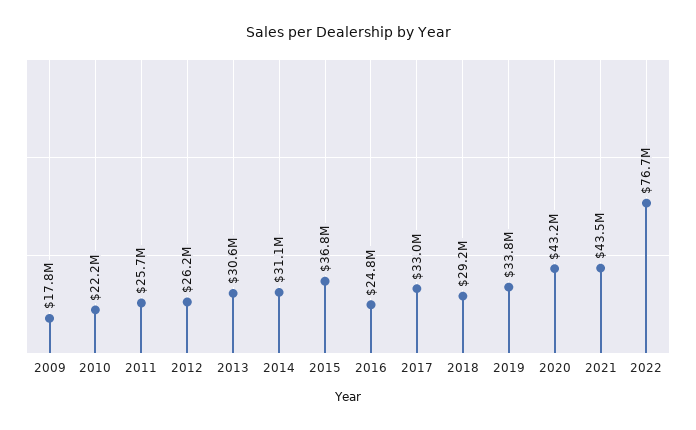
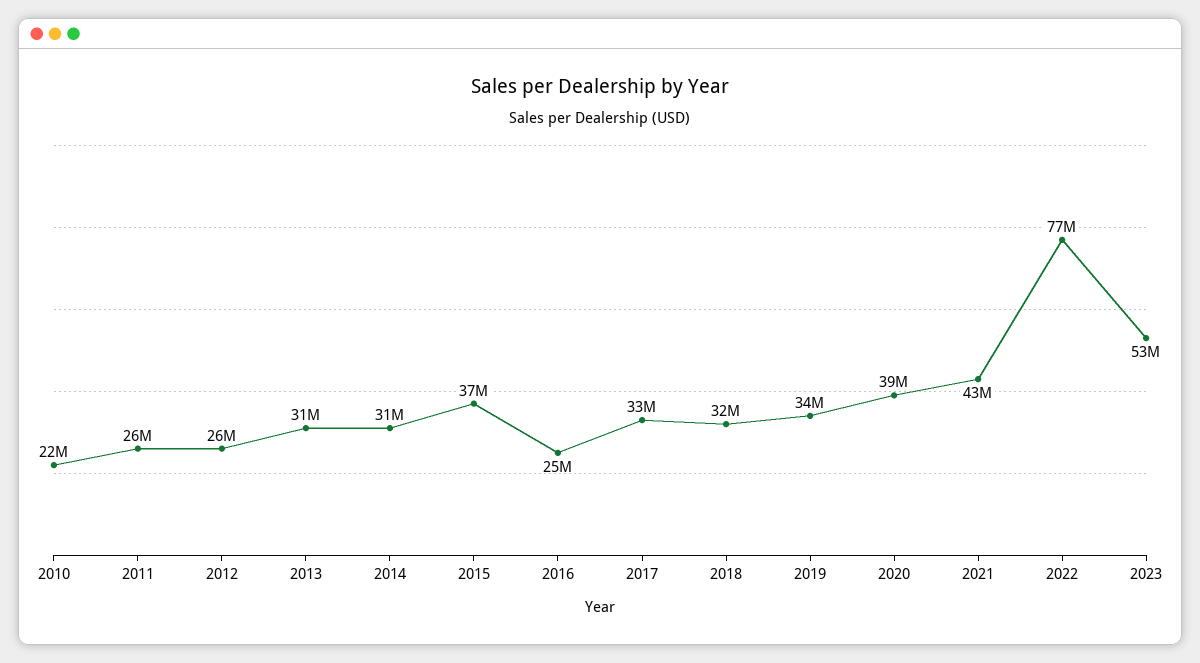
2009: 17800000 -> none
2018: 29200000 -> 32000000
2020: 43200000 -> 39000000
2023: none -> 53000000

